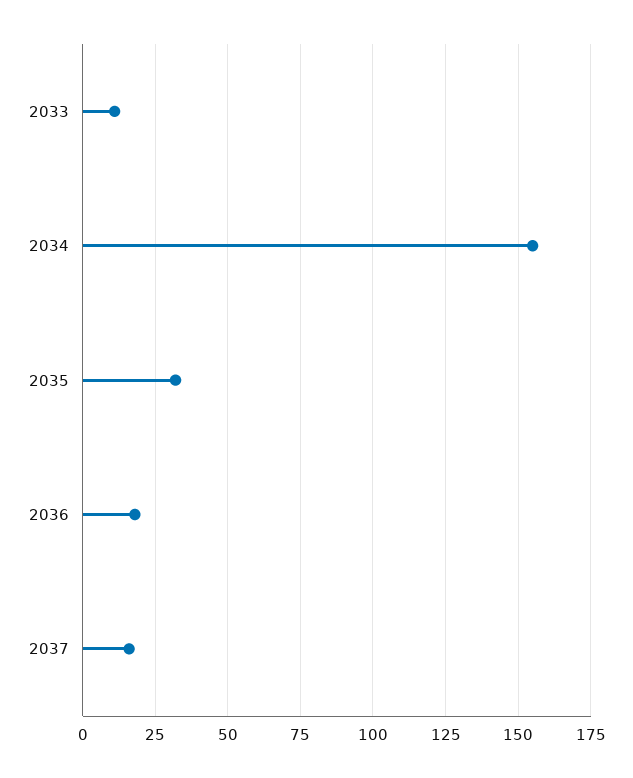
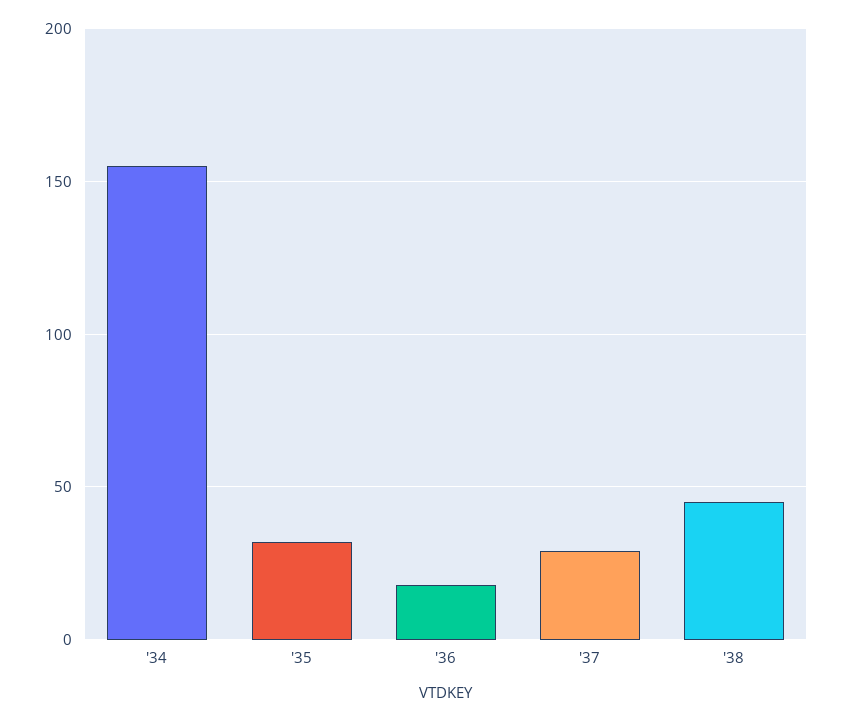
2033: 10 -> none
2037: 15 -> 30
'38: none -> 45

